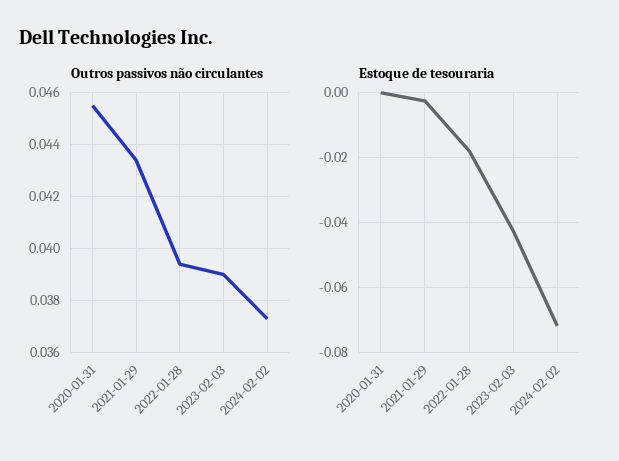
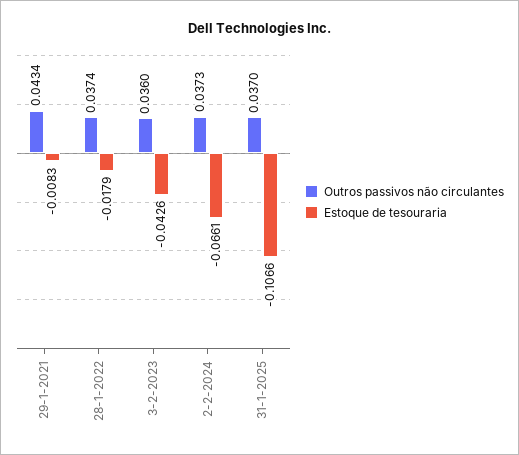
Outros passivos não circulantes, 2020-01-31: 0.0455 -> none
Outros passivos não circulantes, 2022-01-28: 0.0395 -> 0.0374
Outros passivos não circulantes, 2023-02-03: 0.039 -> 0.036
Estoque de tesouraria, 2020-01-31: 0 -> none
Estoque de tesouraria, 2021-01-29: -0.002 -> -0.0083
Estoque de tesouraria, 2024-02-02: -0.072 -> -0.0661
Outros passivos não circulantes, 31-1-2025: none -> 0.037
Estoque de tesouraria, 31-1-2025: none -> -0.1066

